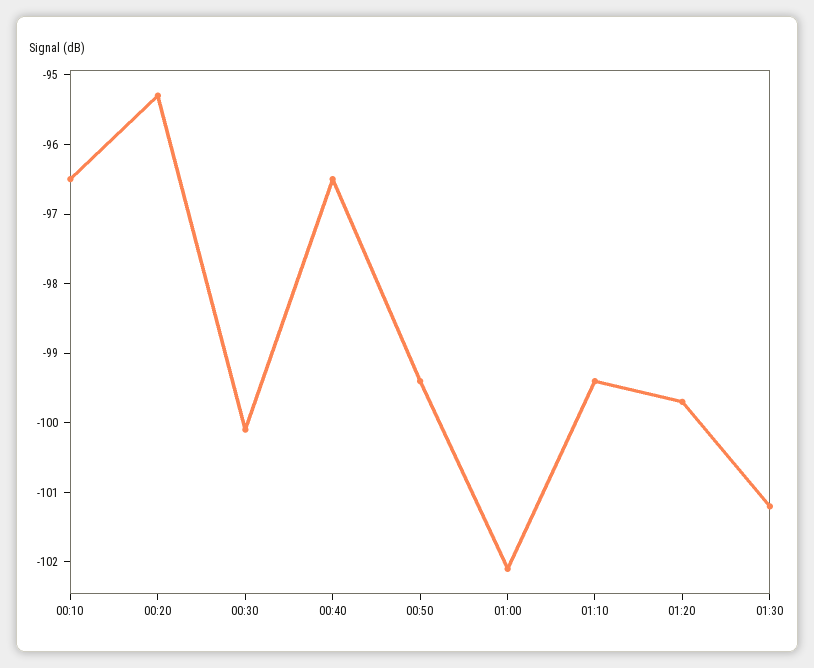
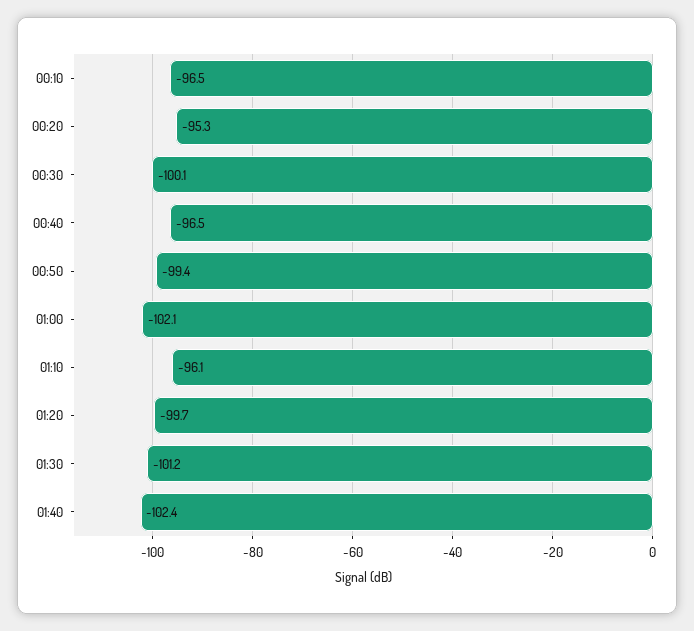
01:10: -99.5 -> -96.1
01:40: none -> -102.4

